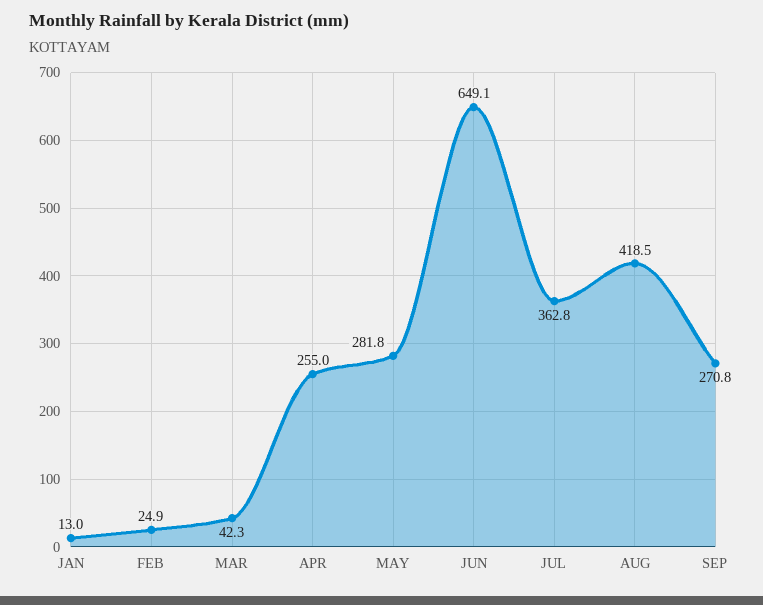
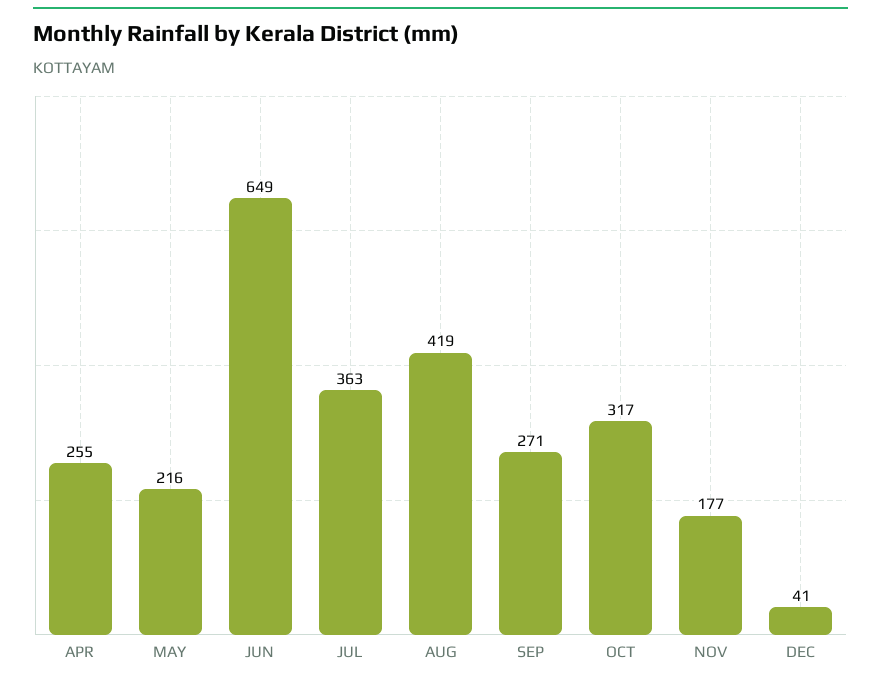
JAN: 13 -> none
FEB: 24.9 -> none
MAR: 42.3 -> none
MAY: 281.8 -> 216
OCT: none -> 317
NOV: none -> 177
DEC: none -> 41

